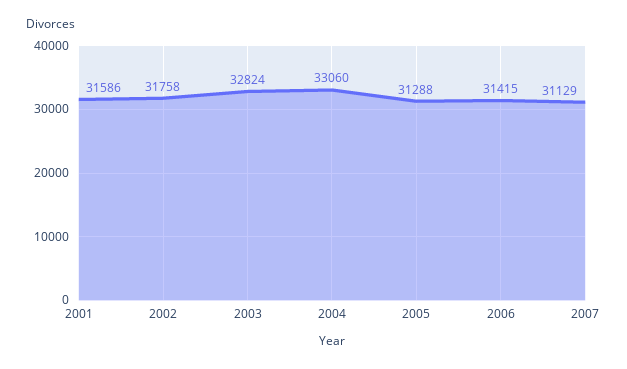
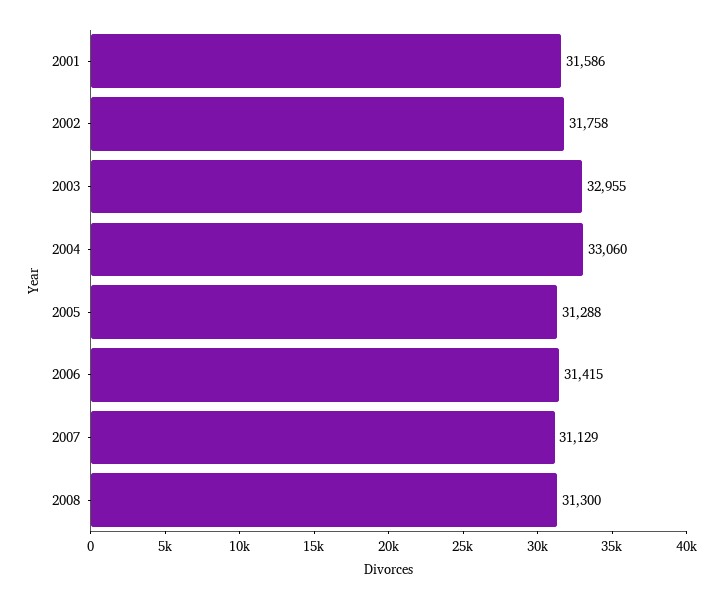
2003: 32824 -> 32955
2008: none -> 31300

